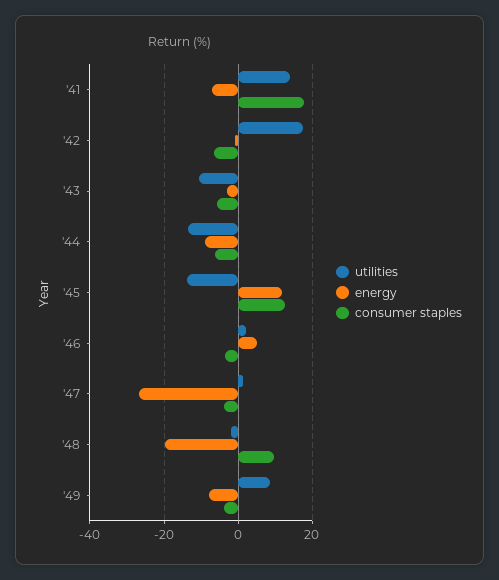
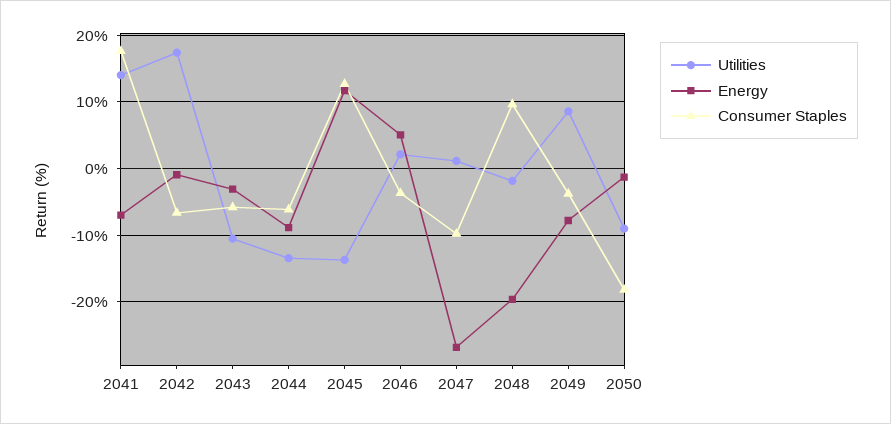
consumer staples, '47: -4 -> -10
utilities, 2050: none -> -9
energy, 2050: none -> -1
consumer staples, 2050: none -> -18

